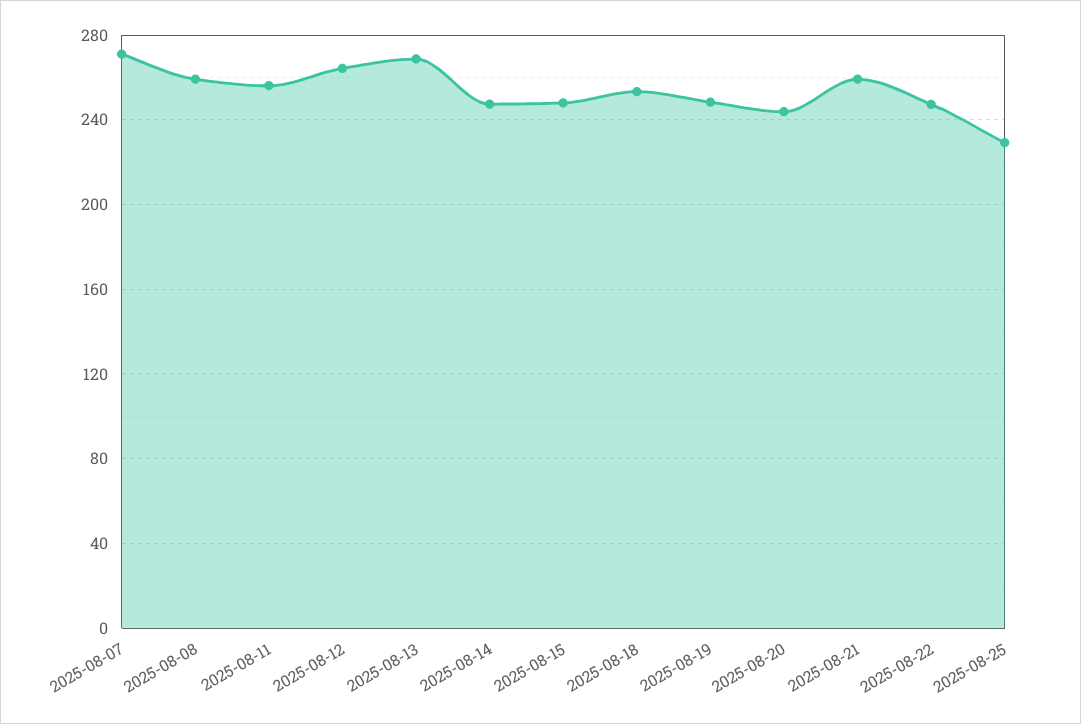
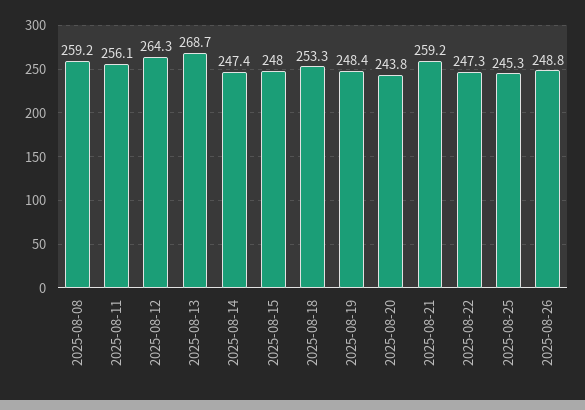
2025-08-07: 270 -> none
2025-08-25: 230 -> 245.3
2025-08-26: none -> 248.8

